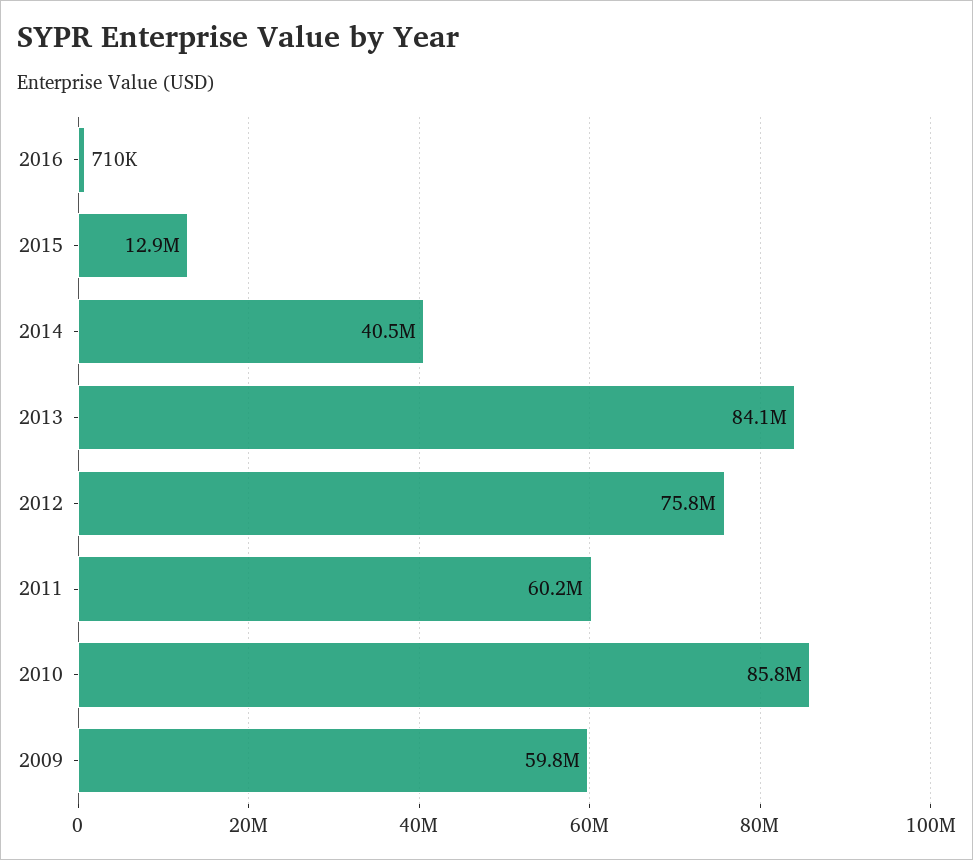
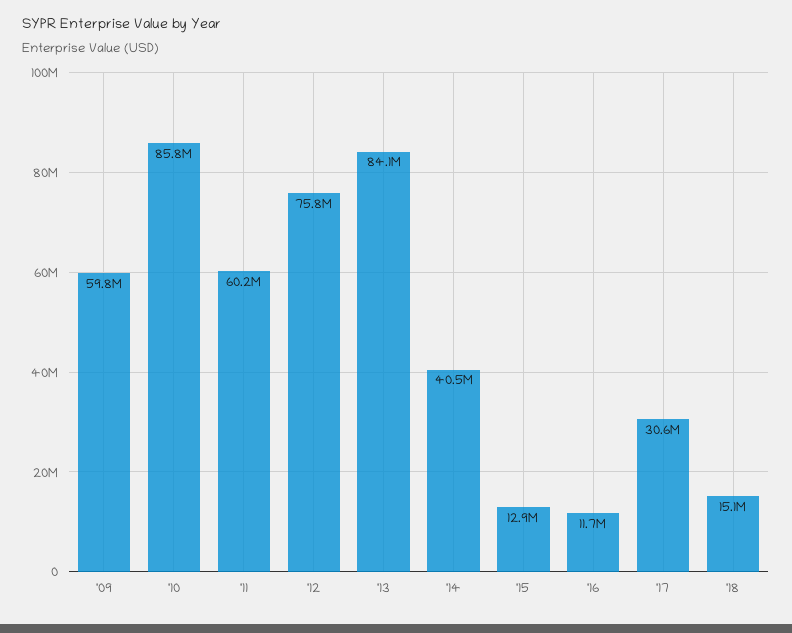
2016: 710000 -> 11700000
'17: none -> 30600000
'18: none -> 15100000

